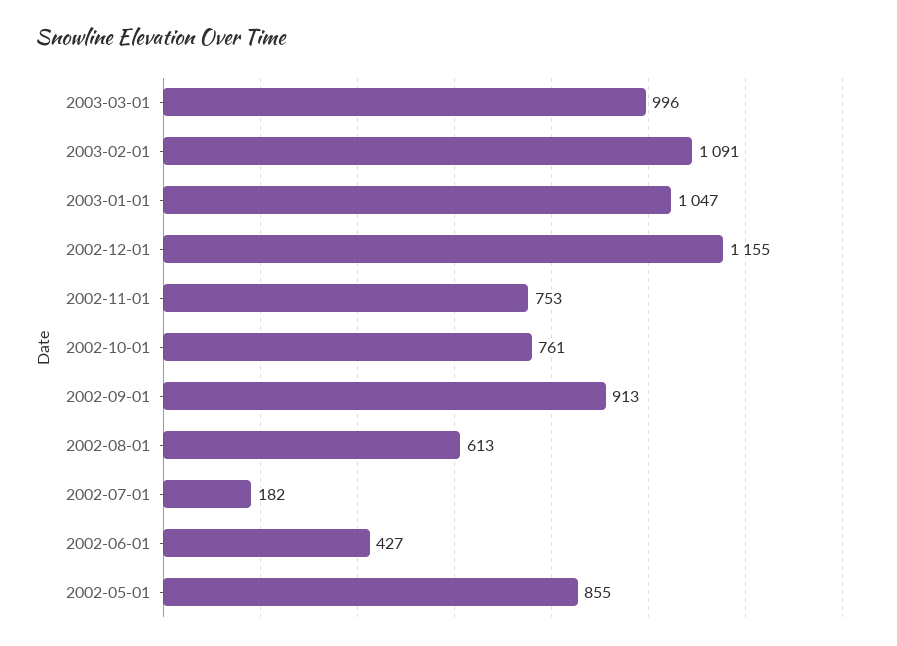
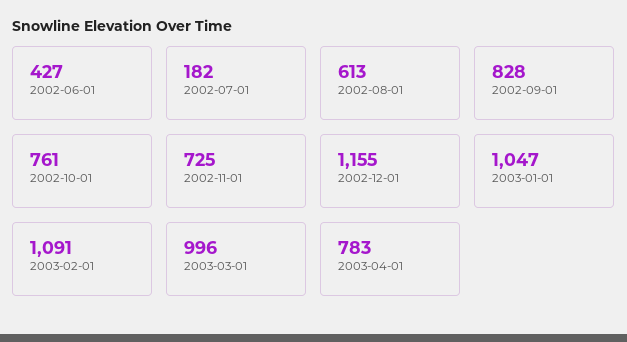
2002-11-01: 753 -> 725
2002-09-01: 913 -> 828
2002-05-01: 855 -> none
2003-04-01: none -> 783

